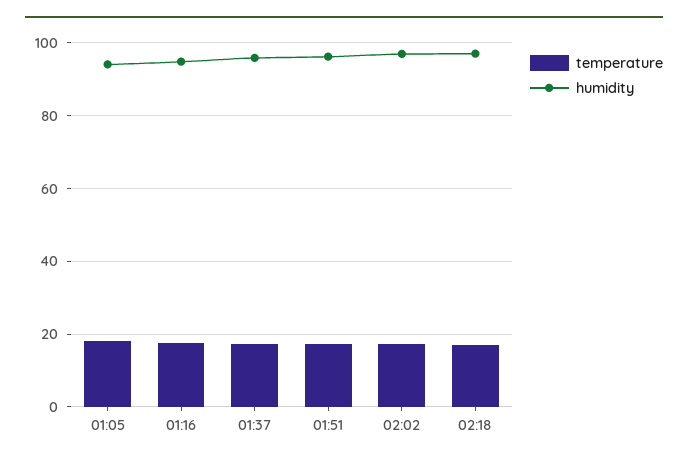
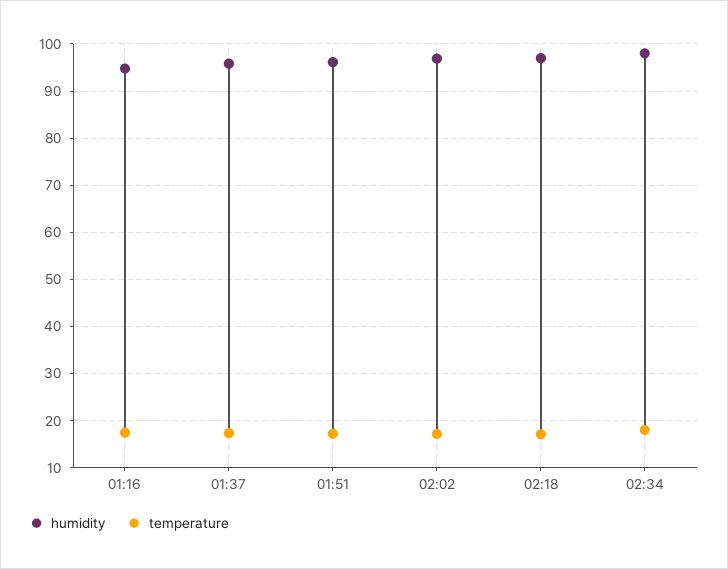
temperature, 01:05: 18 -> none
humidity, 01:05: 94 -> none
humidity, 02:34: none -> 98
temperature, 02:34: none -> 18

